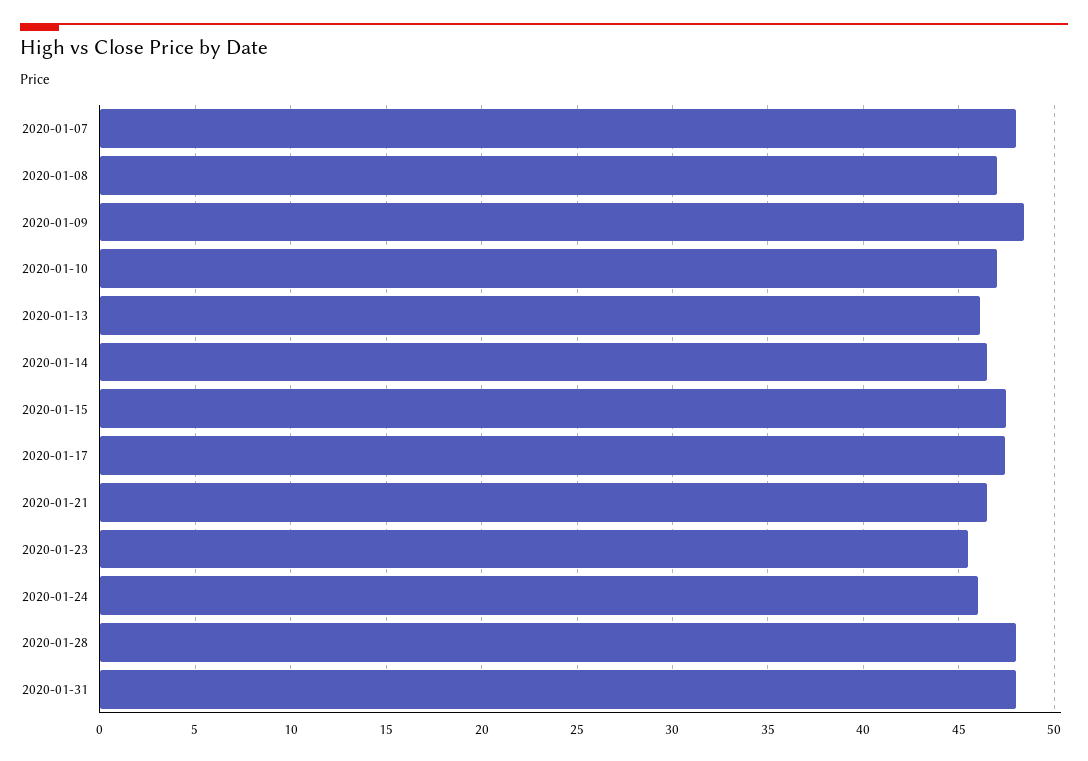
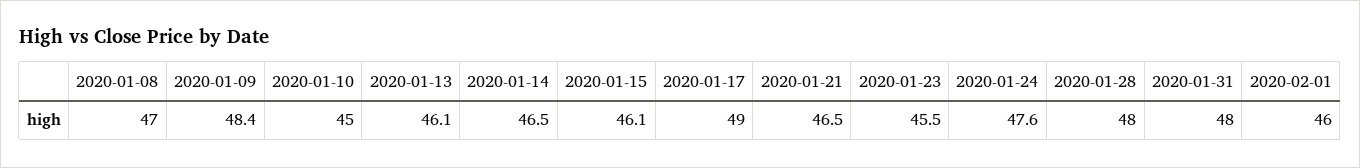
2020-01-07: 48 -> none
2020-01-10: 47 -> 45
2020-01-15: 47.5 -> 46.1
2020-01-17: 47.5 -> 49
2020-01-24: 46 -> 47.6
2020-02-01: none -> 46

